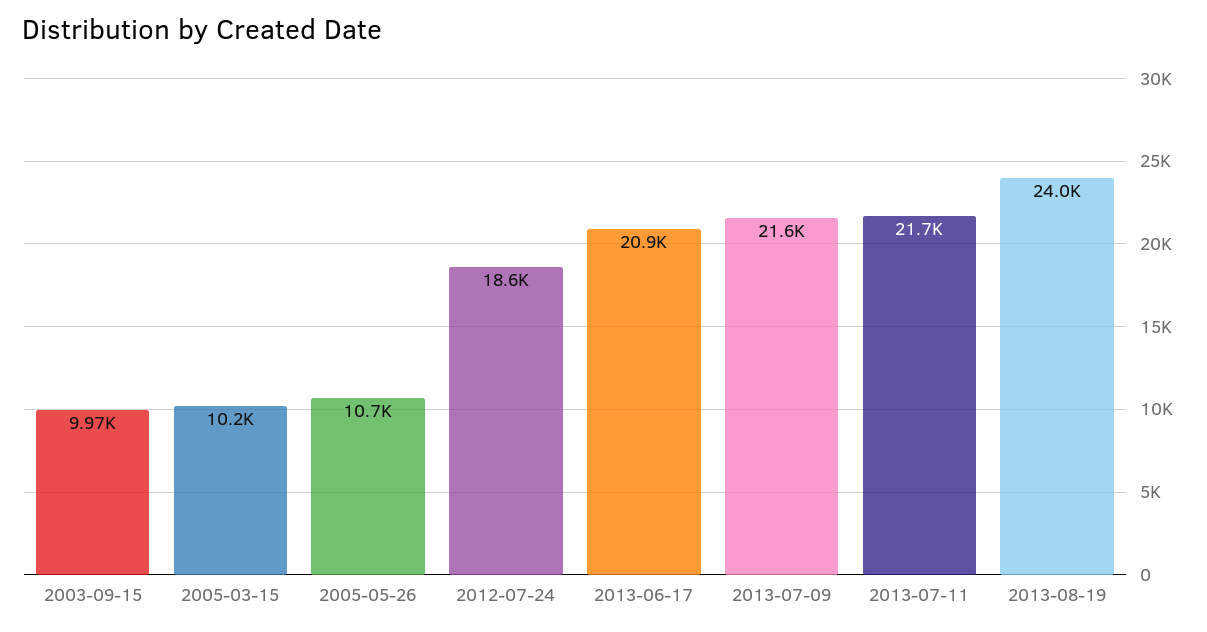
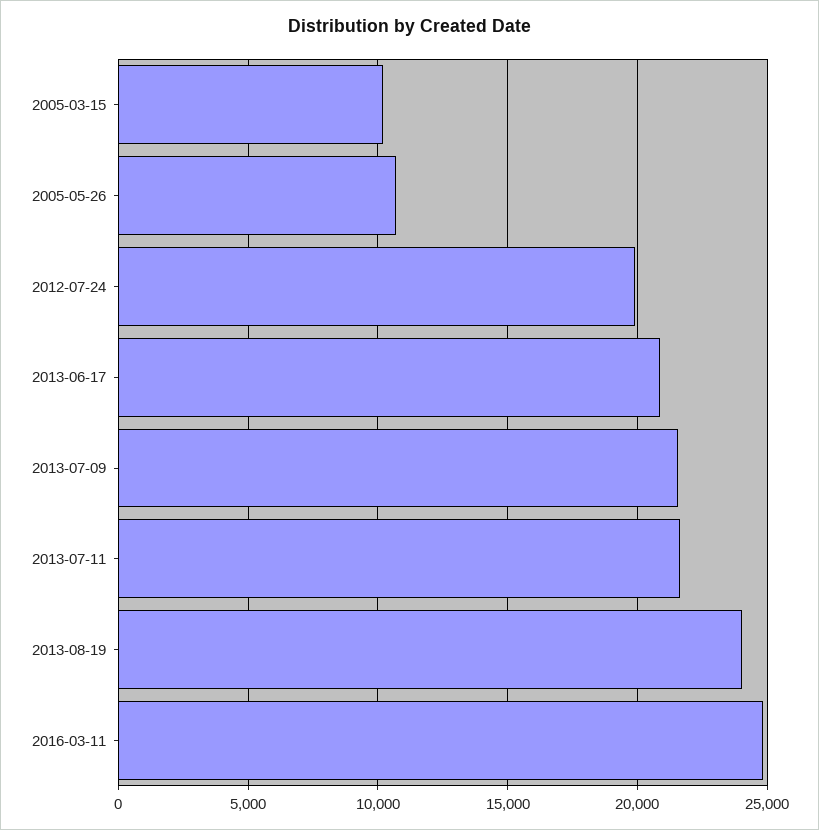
2003-09-15: 9970 -> none
2012-07-24: 18600 -> 20000
2016-03-11: none -> 25000

